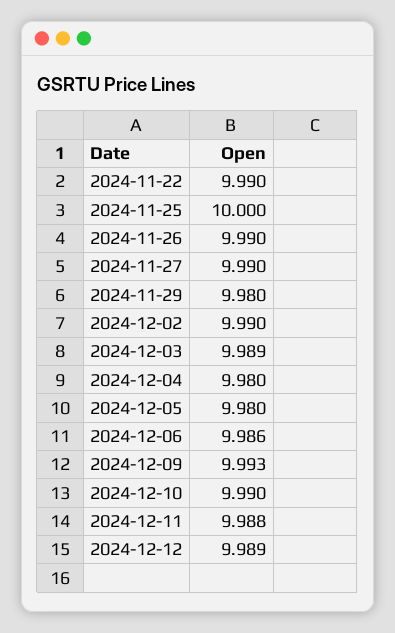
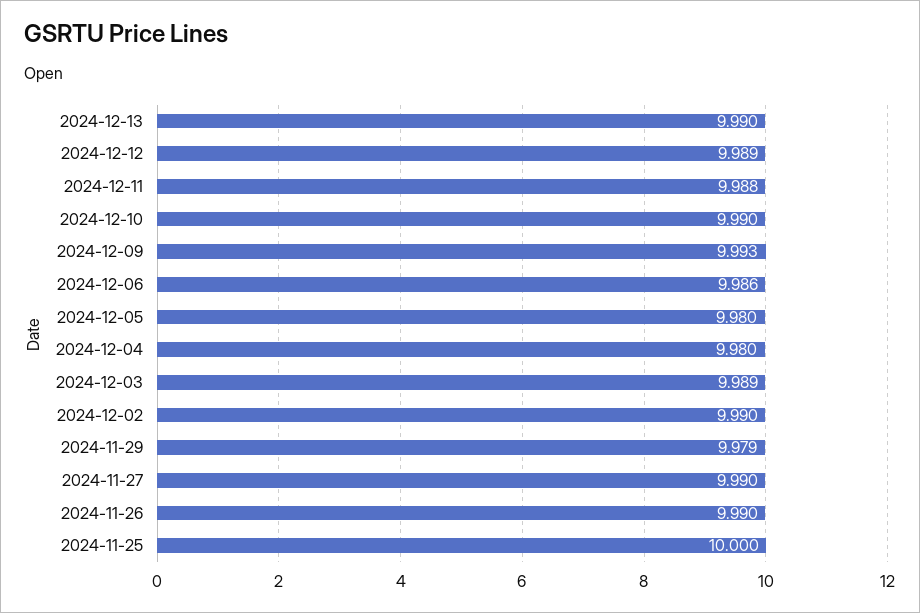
2024-11-22: 9.99 -> none
2024-11-29: 9.98 -> 9.979
2024-12-13: none -> 9.99

